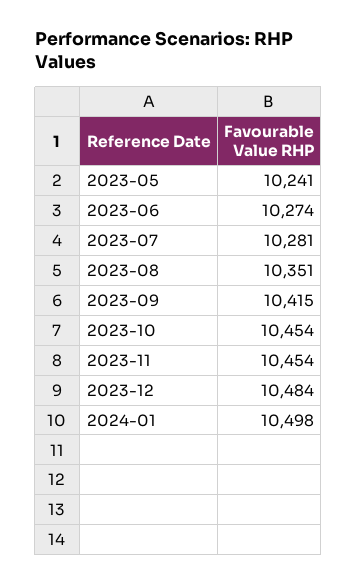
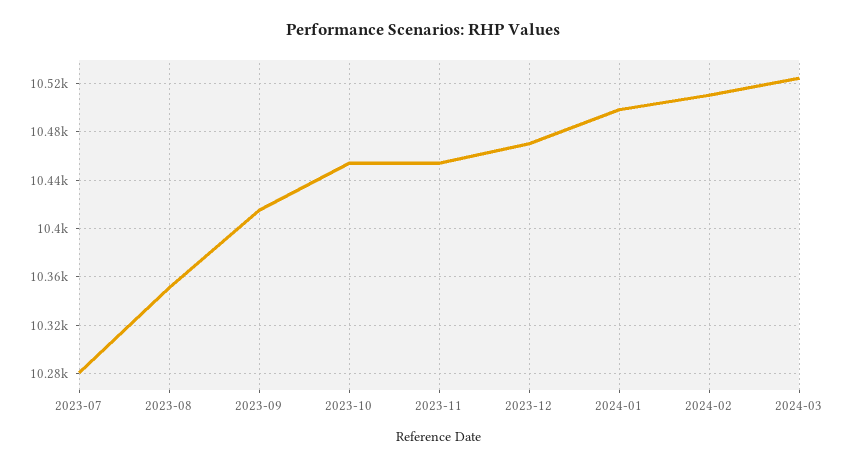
2023-05: 10241 -> none
2023-06: 10274 -> none
2023-12: 10484 -> 10470
2024-02: none -> 10510
2024-03: none -> 10525

